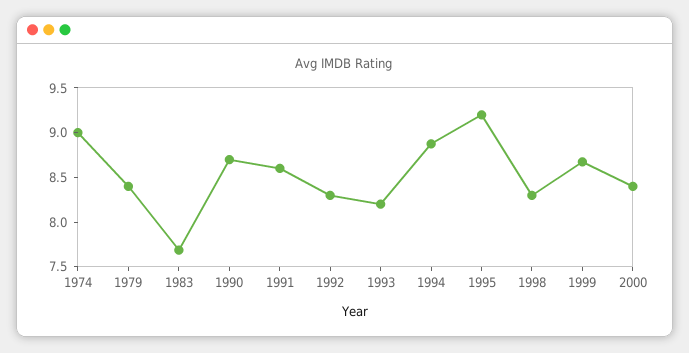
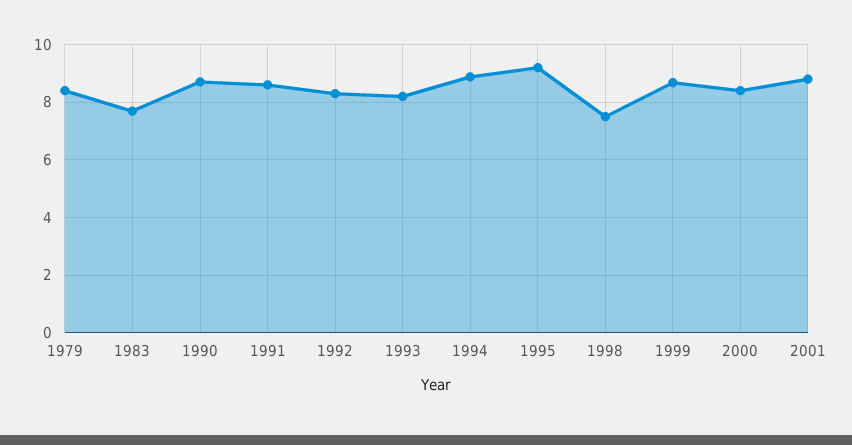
1974: 9 -> none
1998: 8.3 -> 7.5
2001: none -> 8.75

